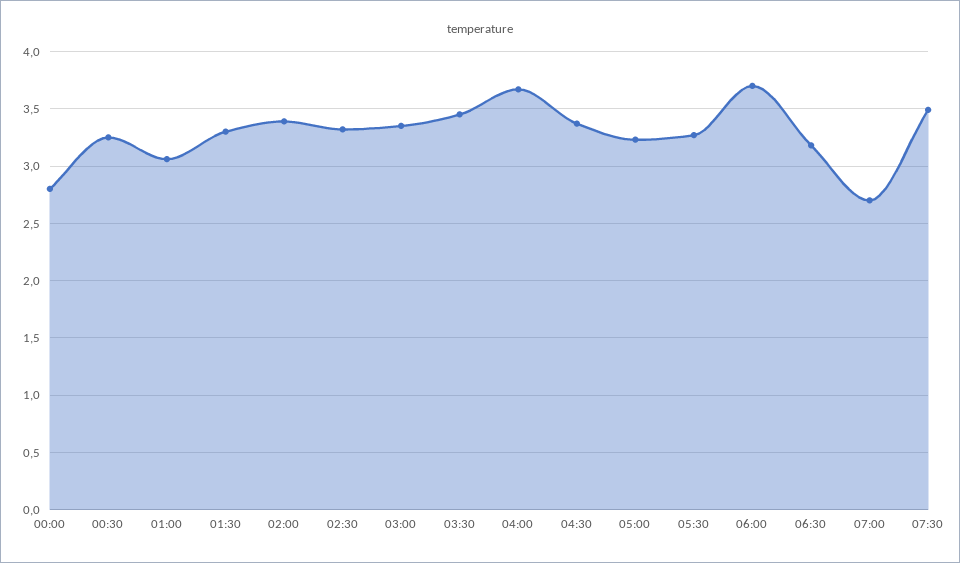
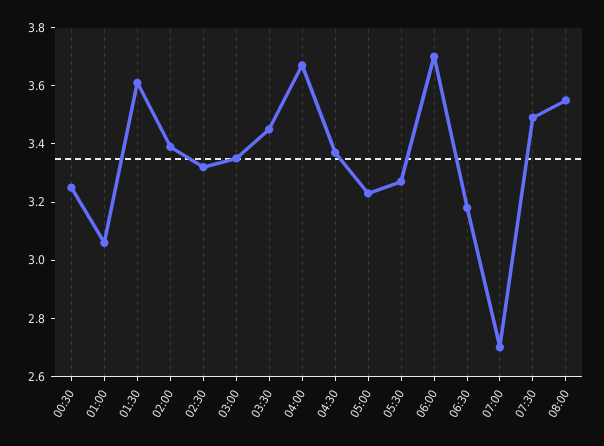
00:00: 2.8 -> none
01:30: 3.3 -> 3.6
08:00: none -> 3.55

